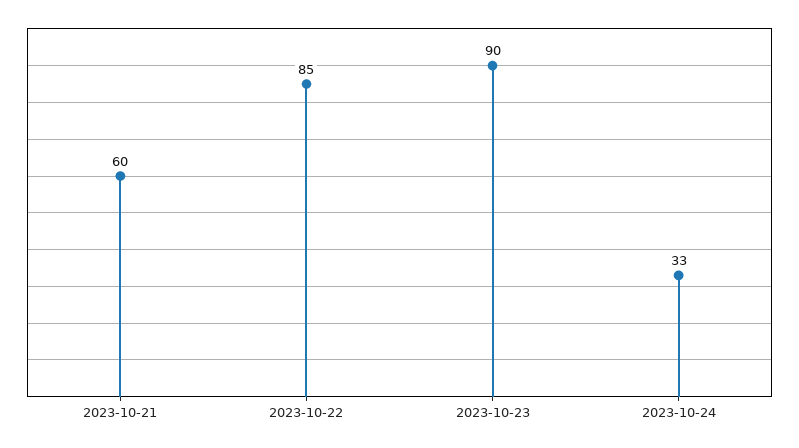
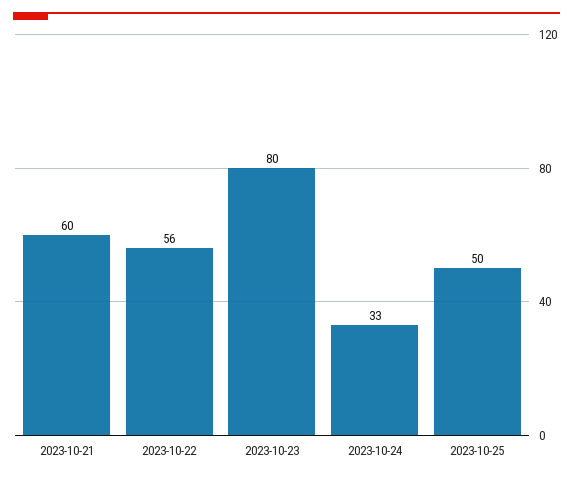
2023-10-22: 85 -> 56
2023-10-23: 90 -> 80
2023-10-25: none -> 50

